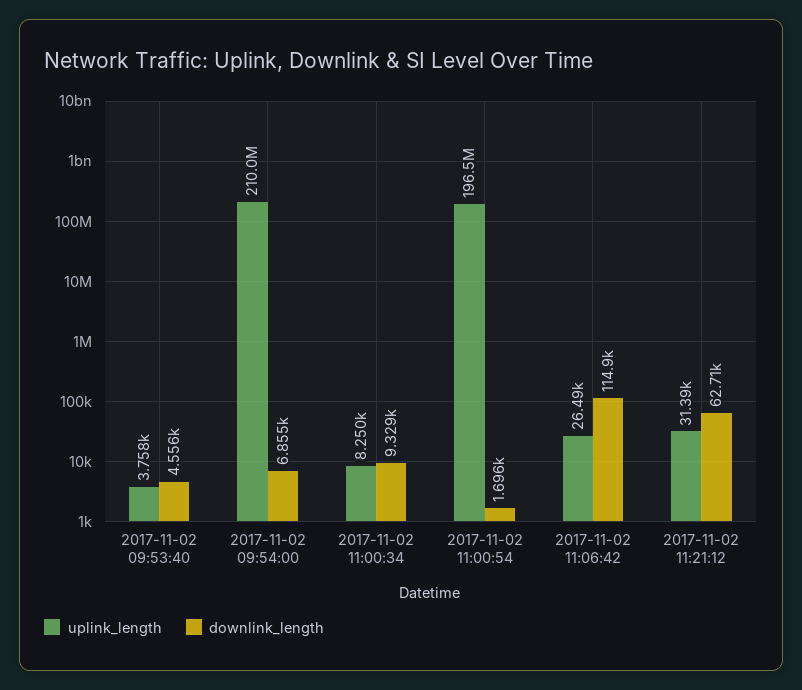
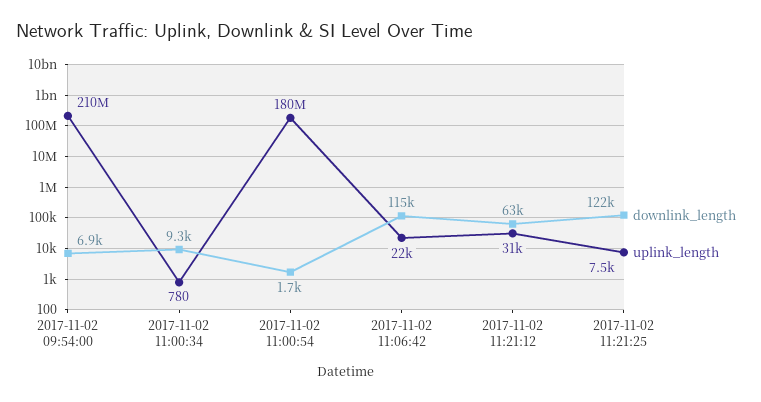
uplink_length, 2017-11-02 09:53:40: 3758 -> none
downlink_length, 2017-11-02 09:53:40: 4556 -> none
uplink_length, 2017-11-02 11:00:34: 8250 -> 780
uplink_length, 2017-11-02 11:00:54: 196500000 -> 180000000
uplink_length, 2017-11-02 11:06:42: 26490 -> 22000
downlink_length, 2017-11-02 11:21:25: none -> 122000
uplink_length, 2017-11-02 11:21:25: none -> 7500

